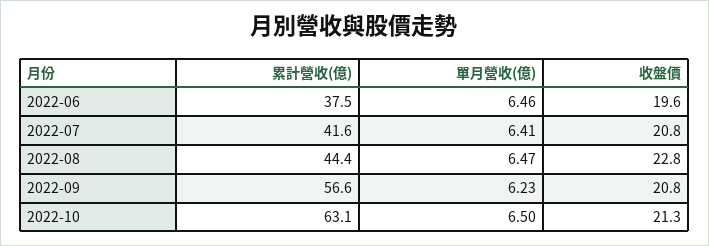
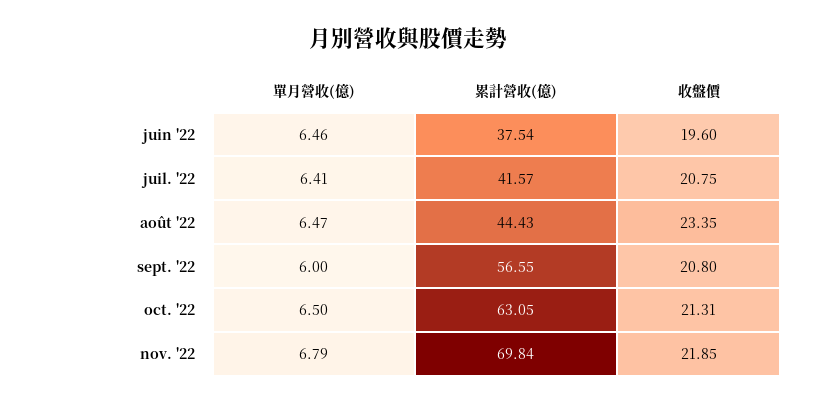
收盤價, 2022-08: 22.8 -> 23.35
單月營收(億), 2022-09: 6.23 -> 6
單月營收(億), nov. '22: none -> 6.79
累計營收(億), nov. '22: none -> 69.84
收盤價, nov. '22: none -> 21.85

